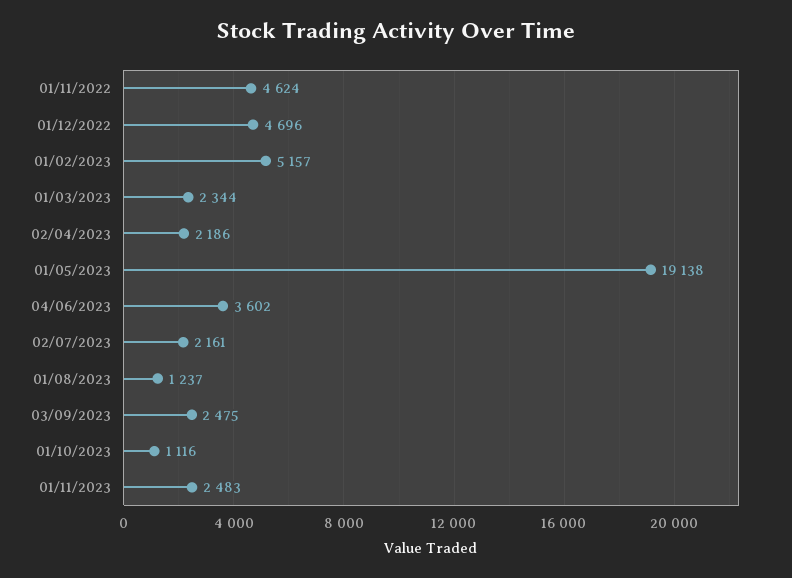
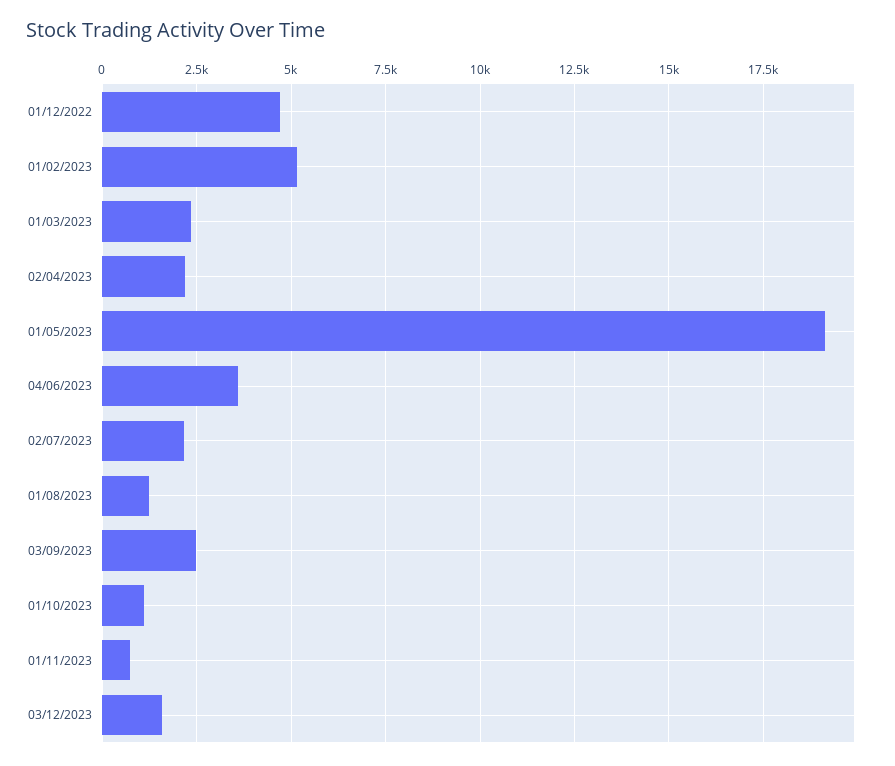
01/11/2022: 4624 -> none
01/11/2023: 2483 -> 750
03/12/2023: none -> 1500

